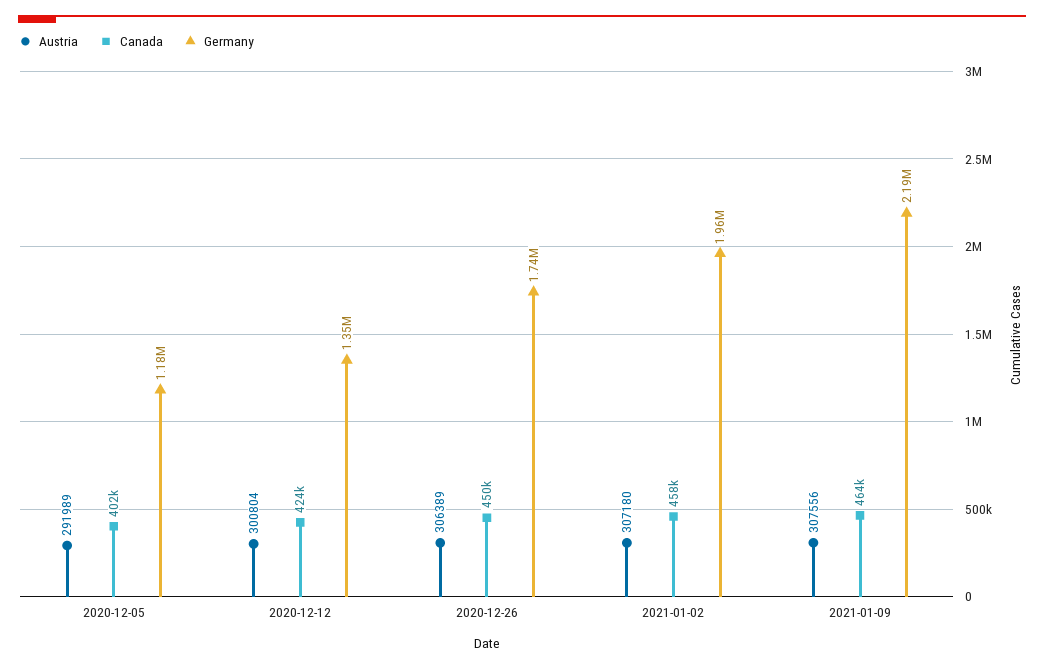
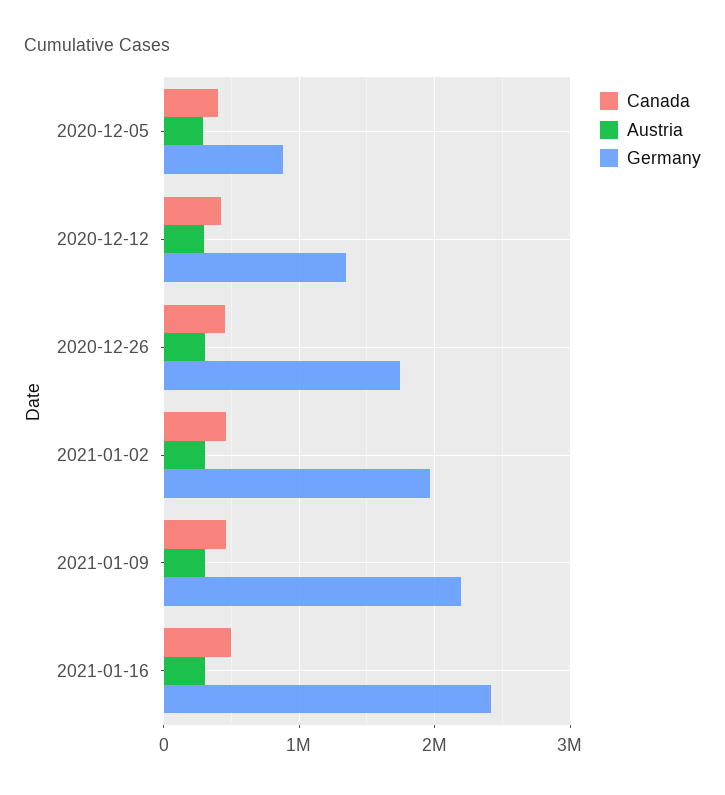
Germany, 2020-12-05: 1180000 -> 900000
Canada, 2021-01-16: none -> 500000
Austria, 2021-01-16: none -> 300000
Germany, 2021-01-16: none -> 2400000

